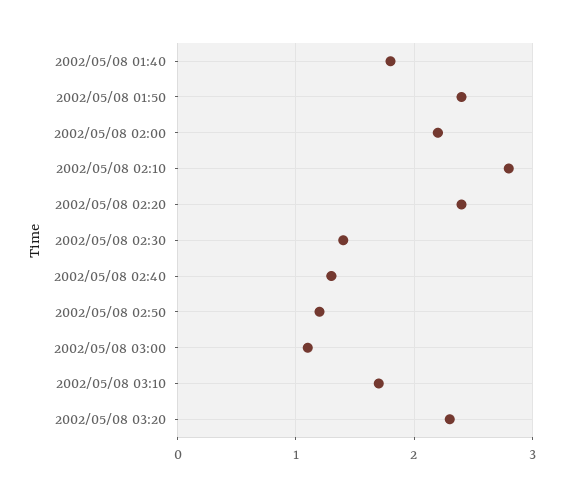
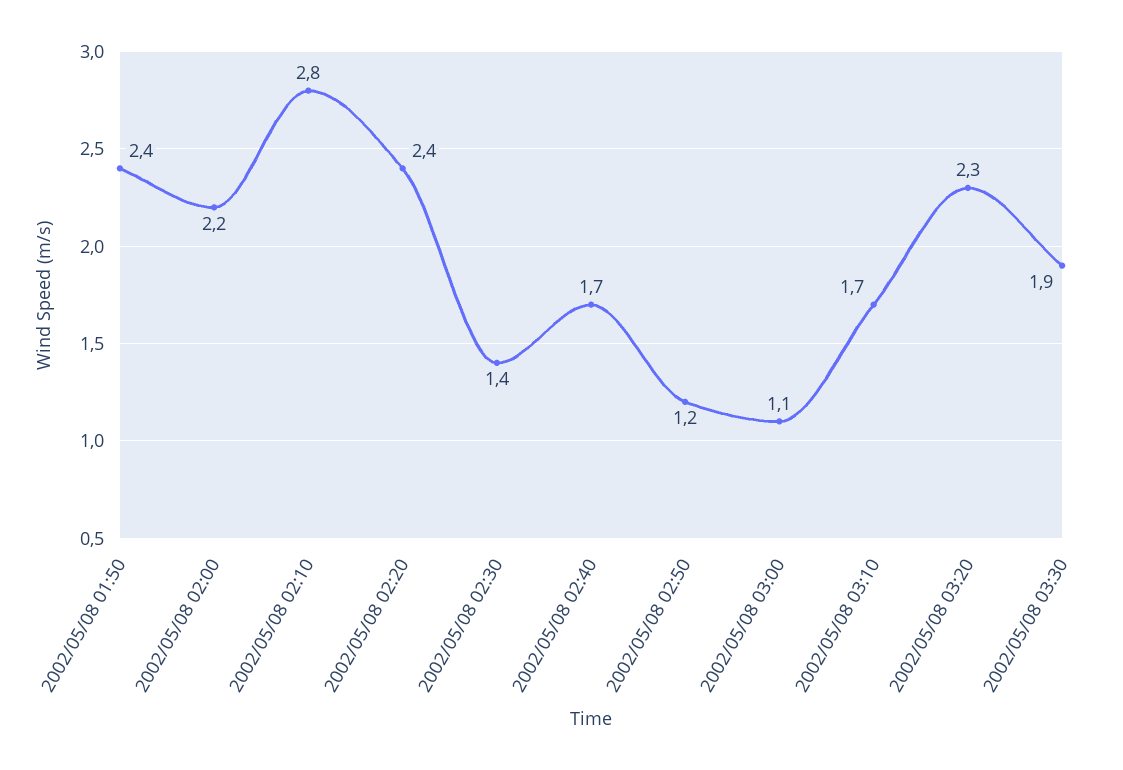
2002/05/08 01:40: 1.8 -> none
2002/05/08 02:40: 1.3 -> 1.7
2002/05/08 03:30: none -> 1.9

